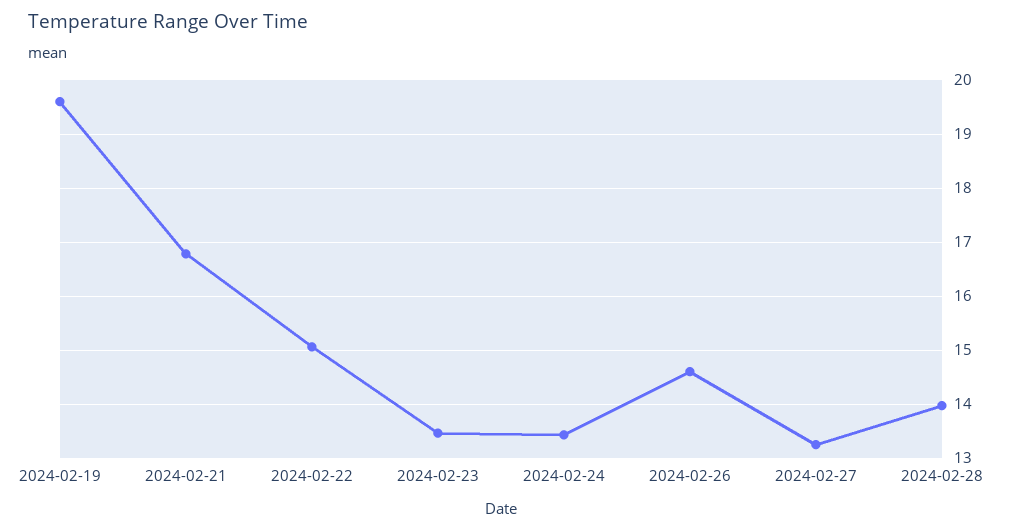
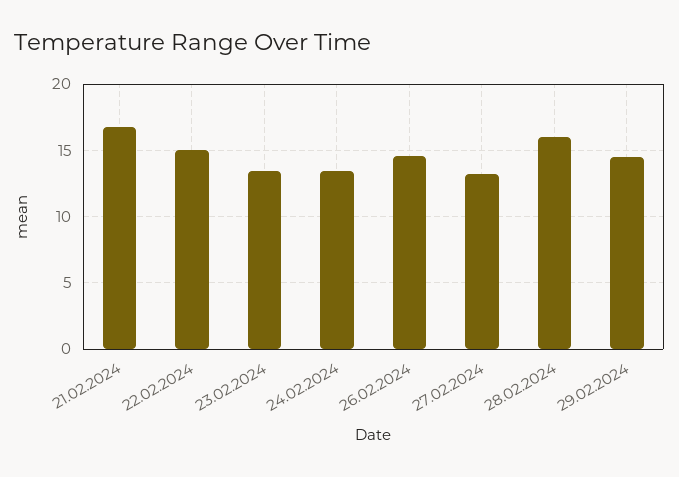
2024-02-19: 19.6 -> none
2024-02-28: 14 -> 16
29.02.2024: none -> 14.5

